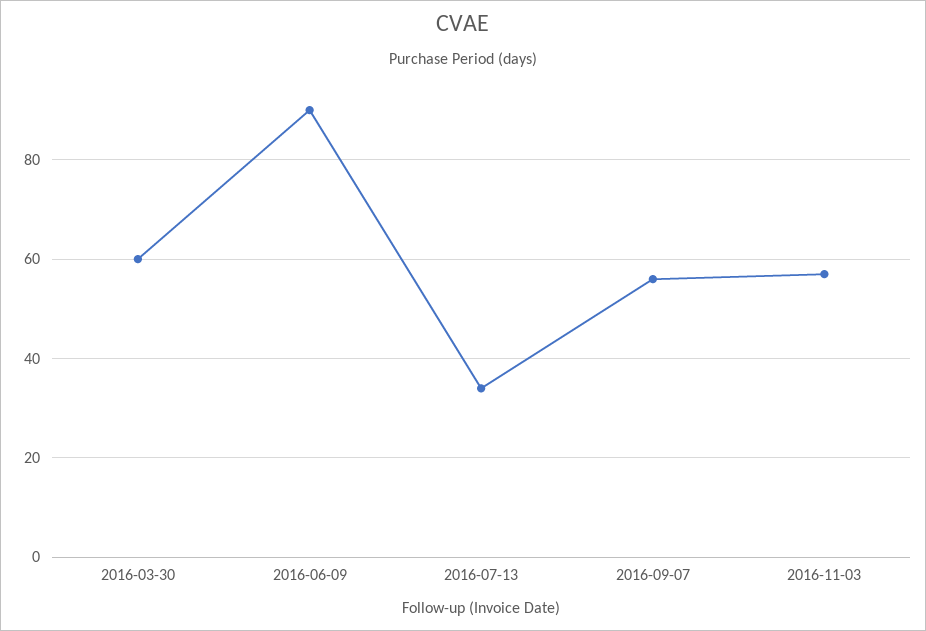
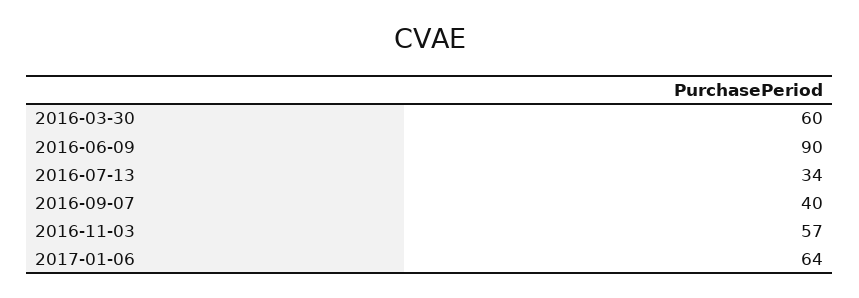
2016-09-07: 55 -> 40
2017-01-06: none -> 64

